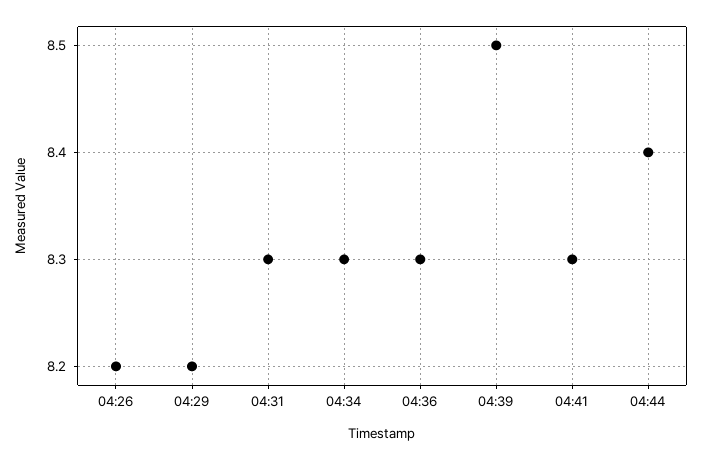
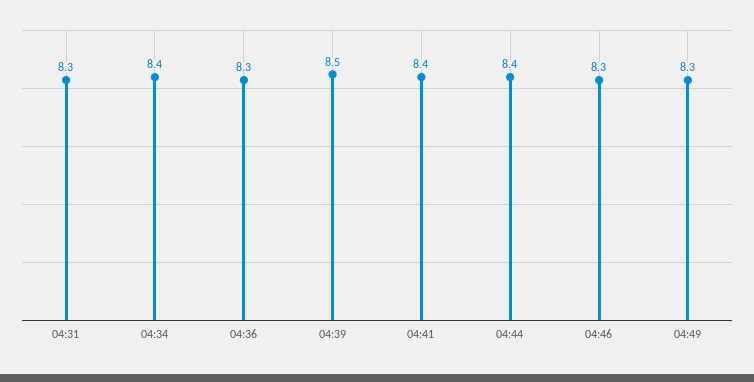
04:26: 8.2 -> none
04:29: 8.2 -> none
04:34: 8.3 -> 8.4
04:41: 8.3 -> 8.4
04:46: none -> 8.3
04:49: none -> 8.3

